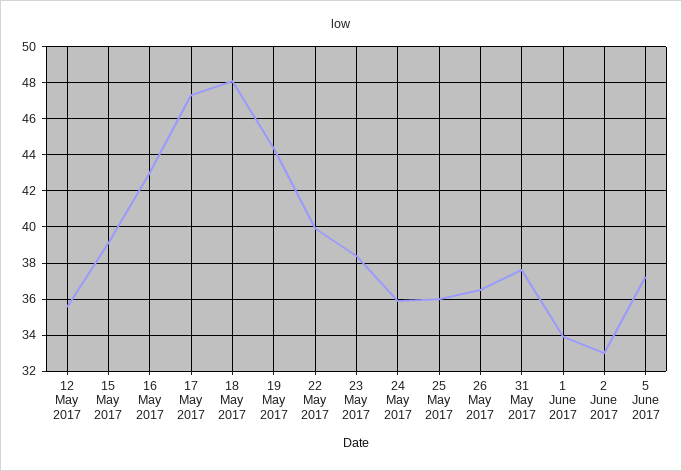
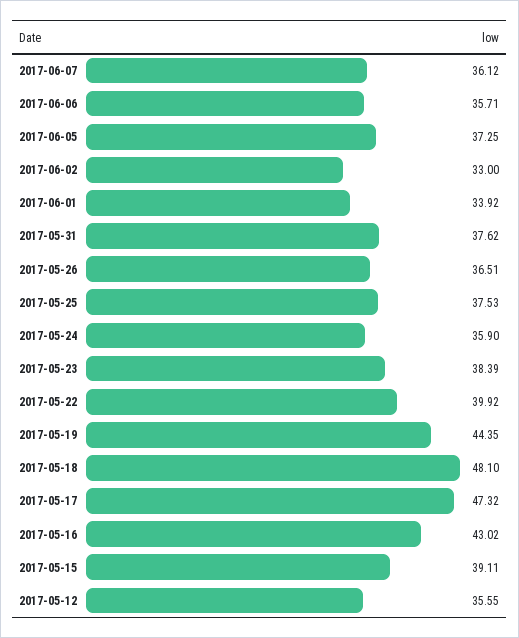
25 May 2017: 36 -> 37.53
2017-06-07: none -> 36.12
2017-06-06: none -> 35.71

